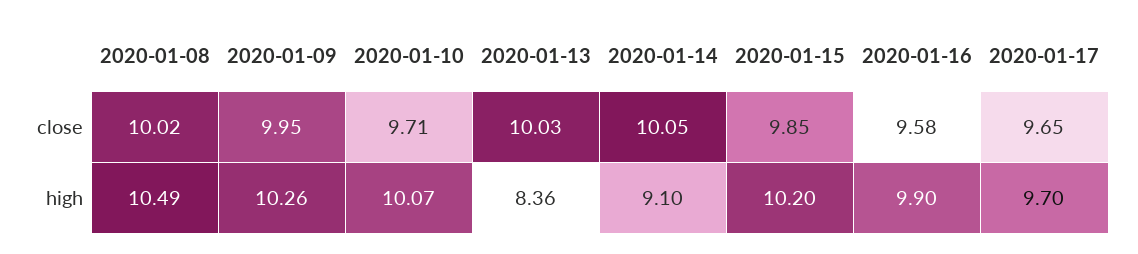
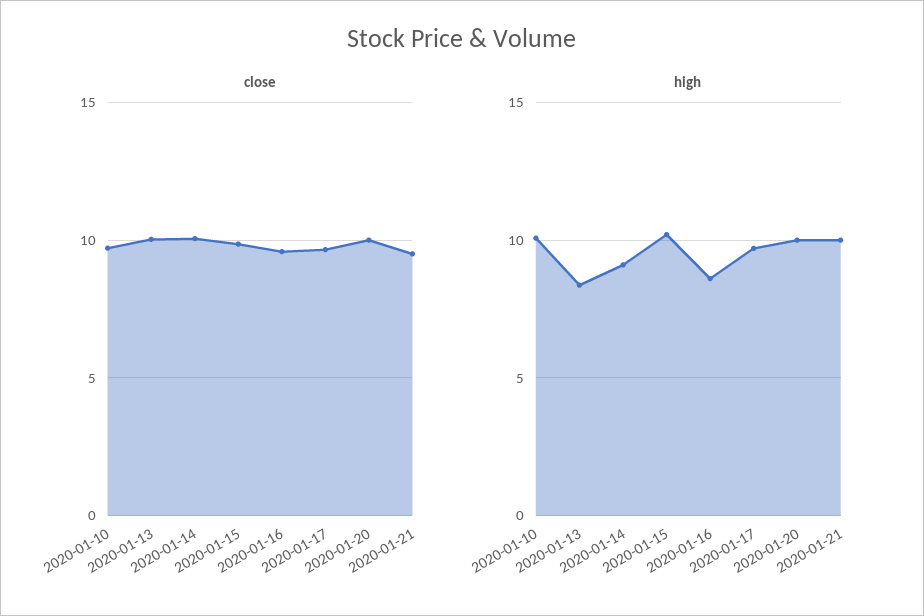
close, 2020-01-08: 10.02 -> none
close, 2020-01-09: 9.95 -> none
high, 2020-01-08: 10.49 -> none
high, 2020-01-09: 10.26 -> none
high, 2020-01-16: 9.9 -> 8.5
close, 2020-01-20: none -> 10
close, 2020-01-21: none -> 9.5
high, 2020-01-20: none -> 10
high, 2020-01-21: none -> 10

